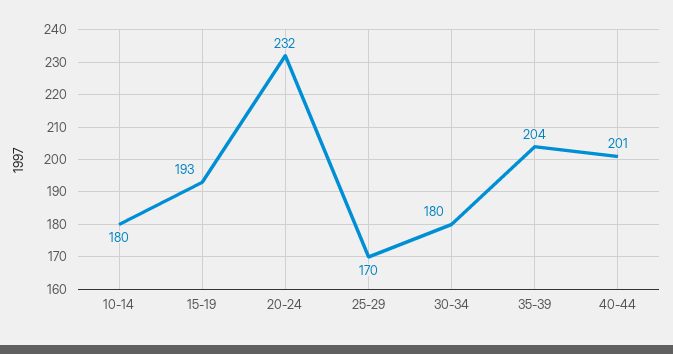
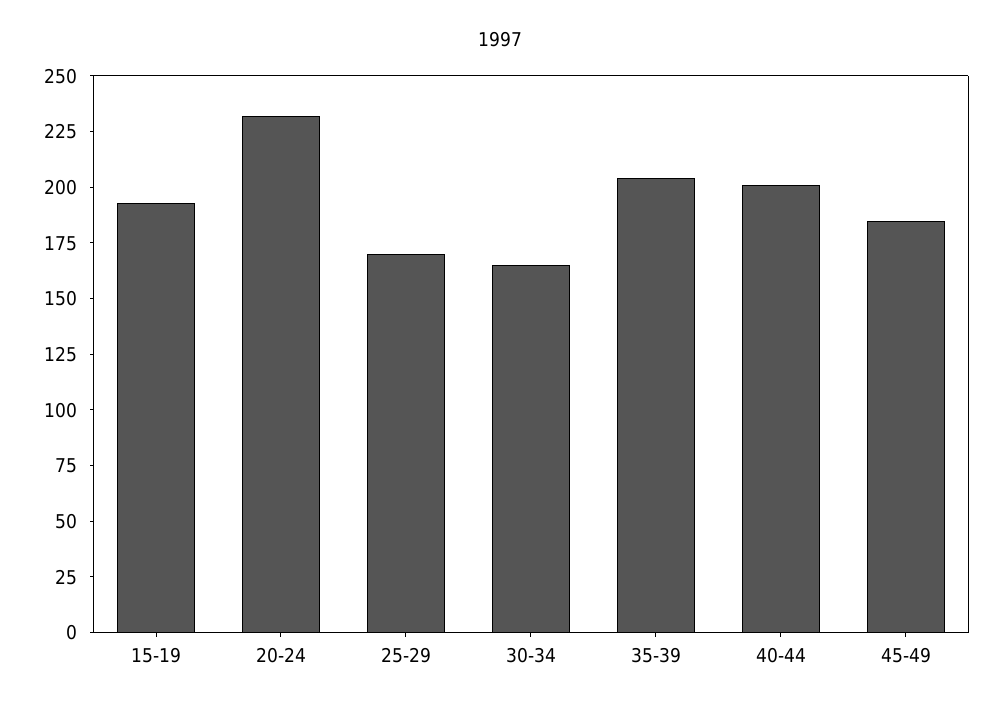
10-14: 180 -> none
30-34: 180 -> 165
45-49: none -> 185

